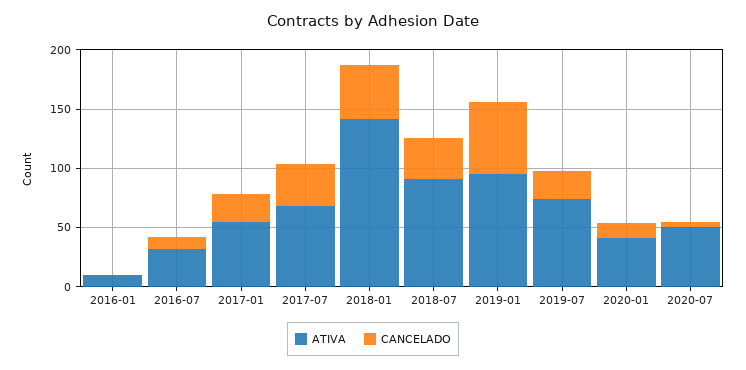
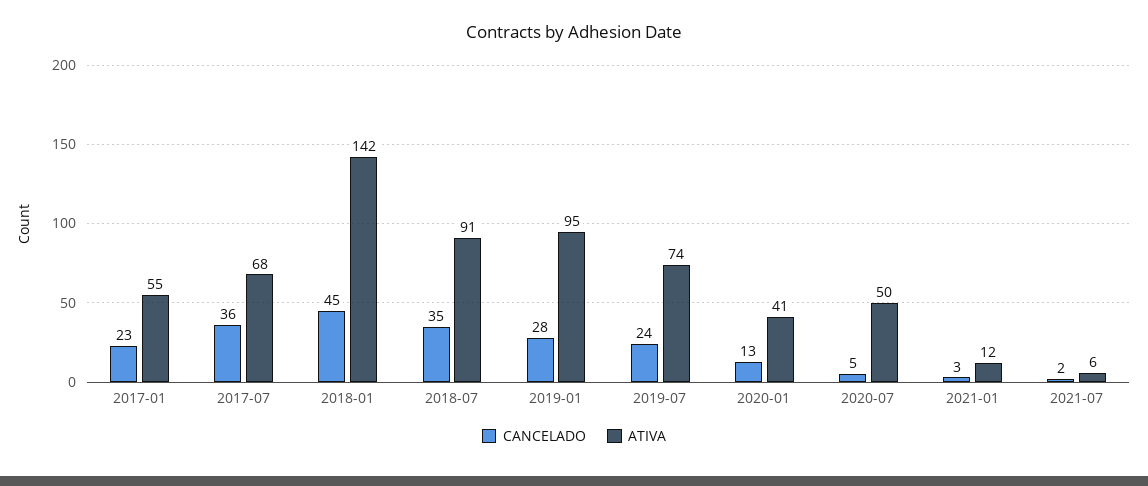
ATIVA, 2016-01: 10 -> none
CANCELADO, 2016-01: 0 -> none
ATIVA, 2016-07: 30 -> none
CANCELADO, 2016-07: 10 -> none
CANCELADO, 2019-01: 60 -> 28
CANCELADO, 2021-01: none -> 3
ATIVA, 2021-01: none -> 12
CANCELADO, 2021-07: none -> 2
ATIVA, 2021-07: none -> 6

